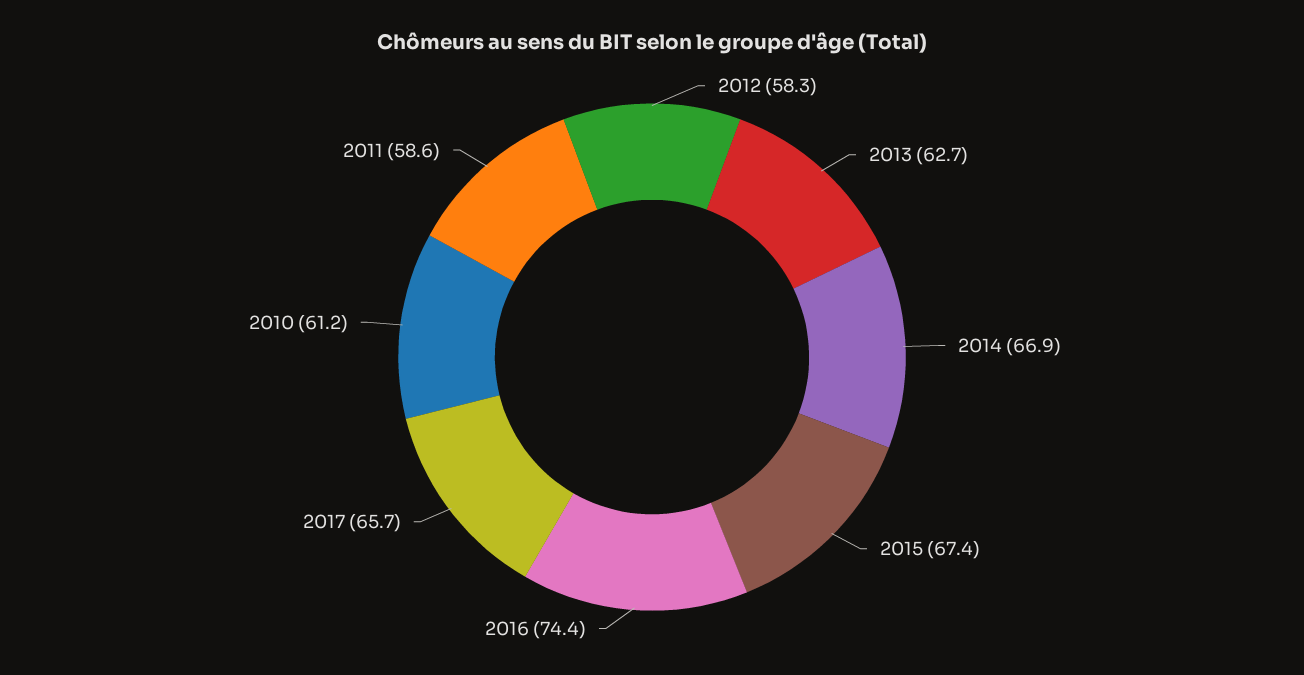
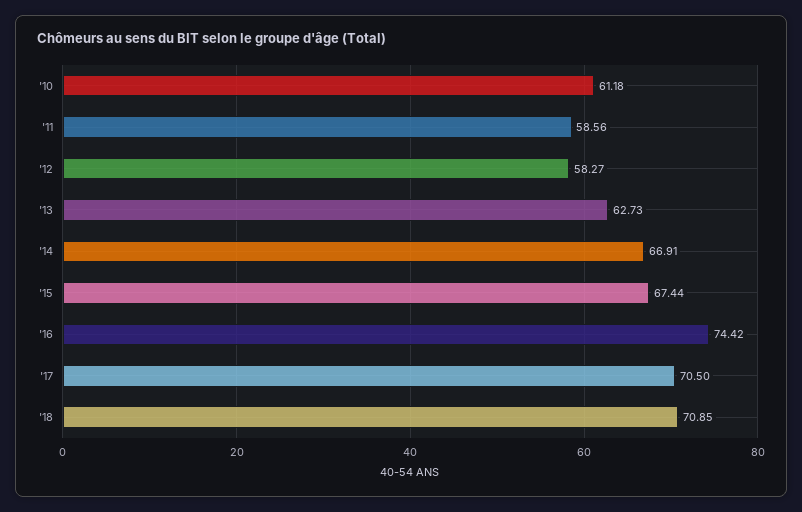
2017: 65.7 -> 70.5
'18: none -> 70.85

